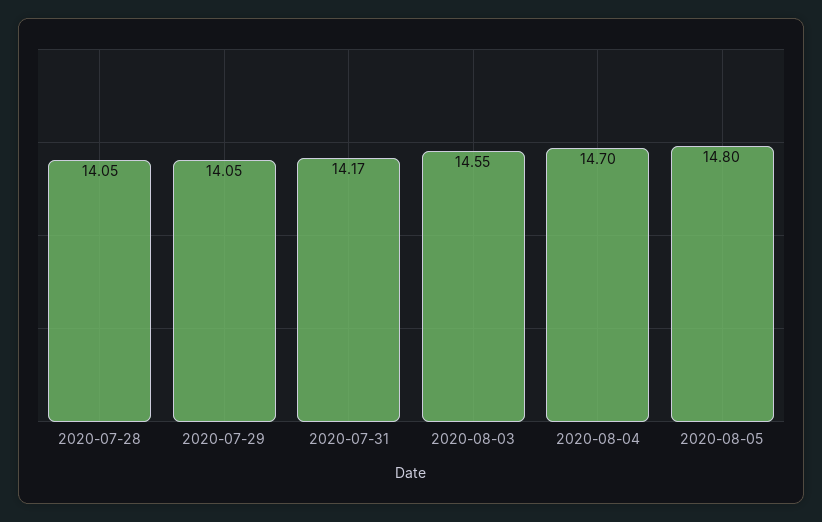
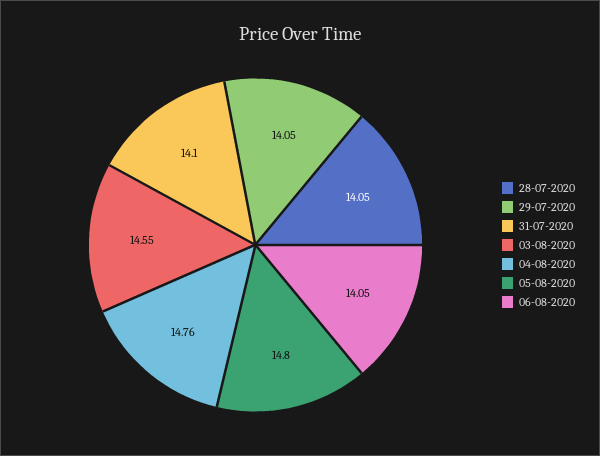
2020-07-31: 14.17 -> 14.1
2020-08-04: 14.7 -> 14.76
06-08-2020: none -> 14.05

